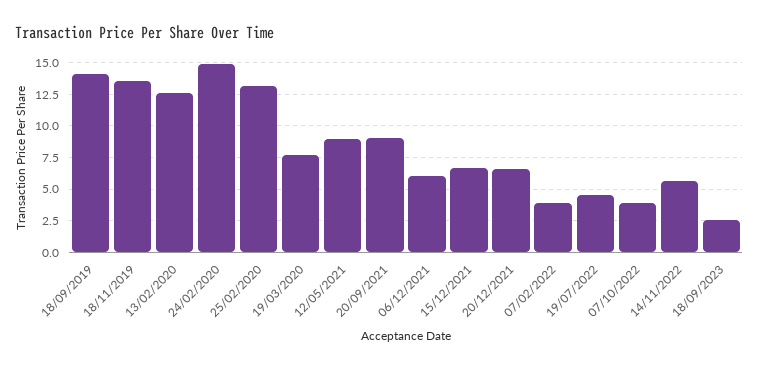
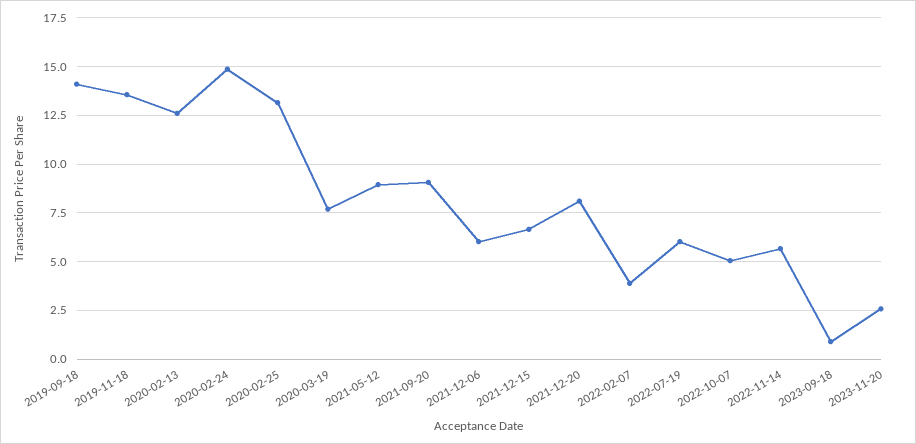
20/12/2021: 6.5 -> 8
19/07/2022: 4.5 -> 6
07/10/2022: 4 -> 5
18/09/2023: 2.5 -> 1
2023-11-20: none -> 2.5

